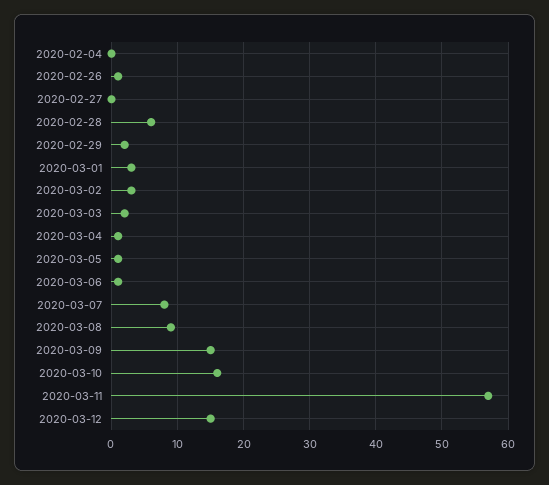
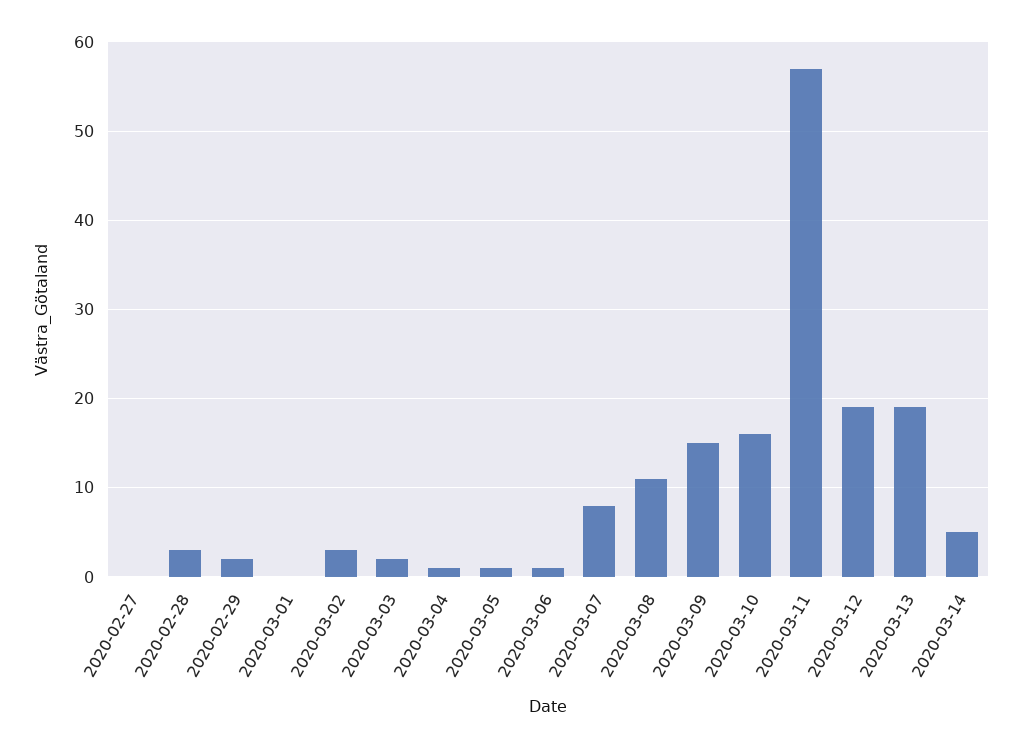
2020-02-04: 0 -> none
2020-02-26: 1 -> none
2020-02-28: 6 -> 3
2020-03-01: 3 -> 0
2020-03-08: 9 -> 11
2020-03-12: 15 -> 19
2020-03-13: none -> 19
2020-03-14: none -> 5

